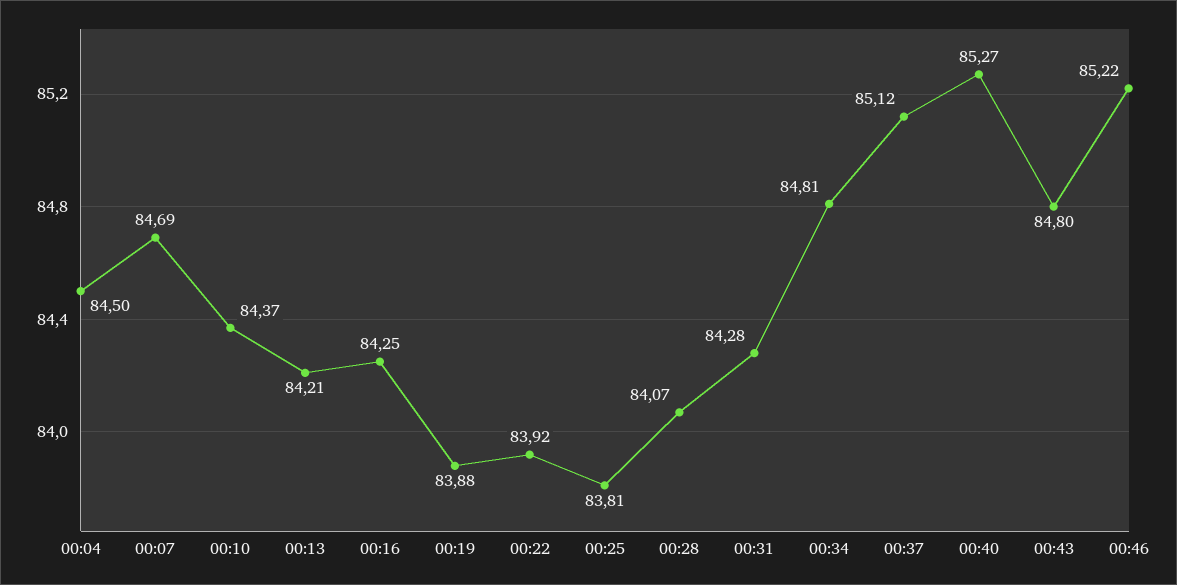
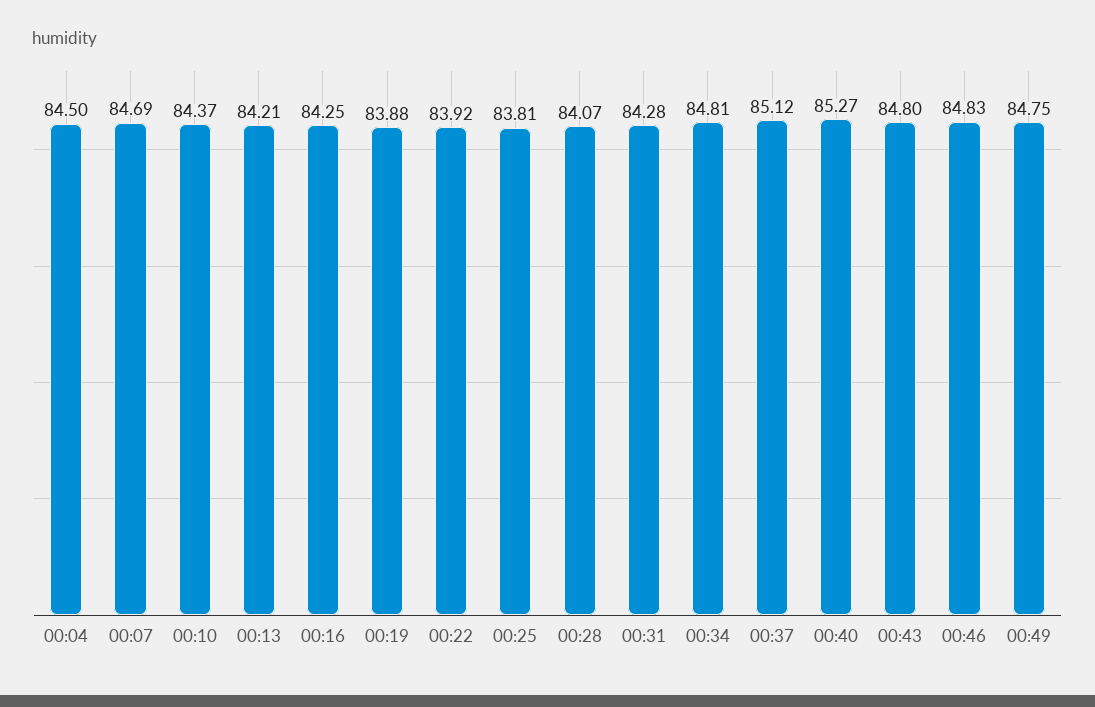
00:46: 85.22 -> 84.83
00:49: none -> 84.75

